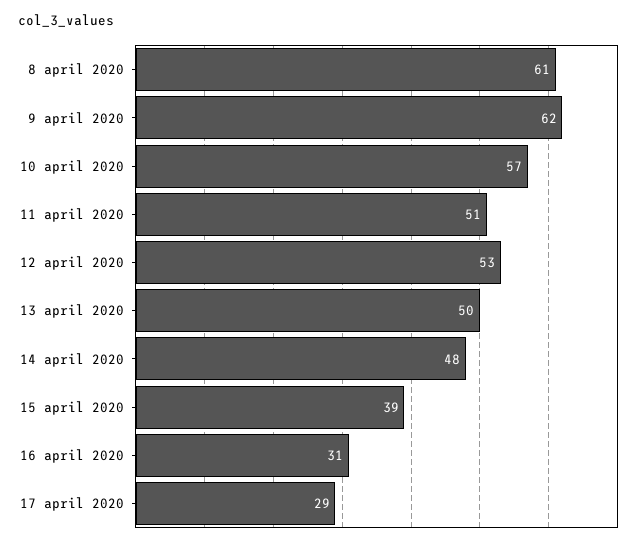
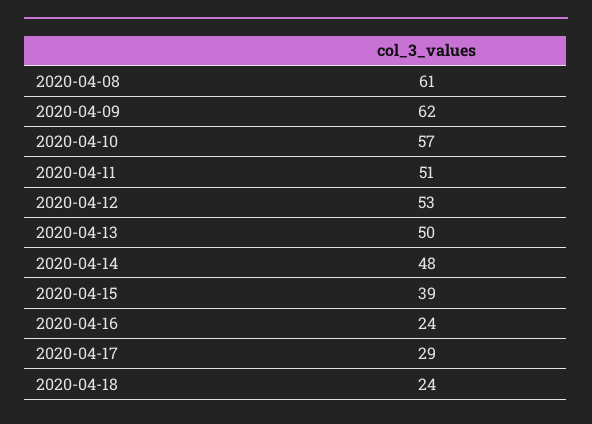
16 april 2020: 31 -> 24
2020-04-18: none -> 24

